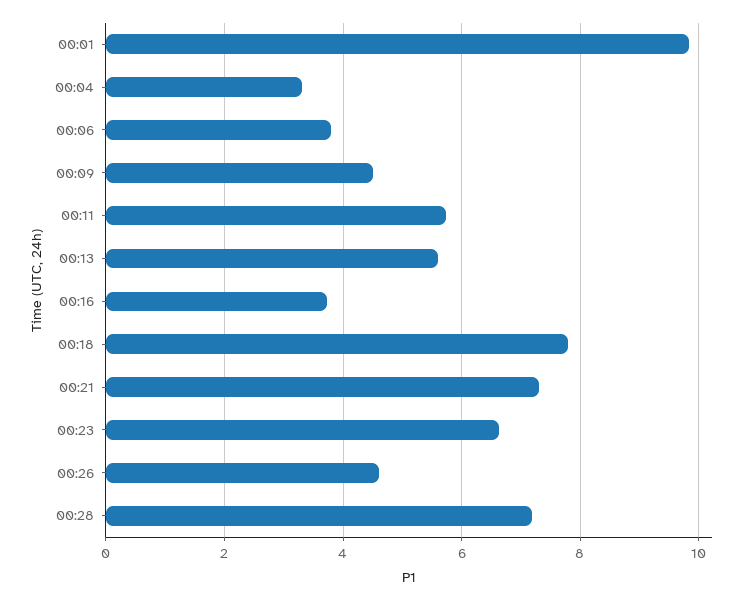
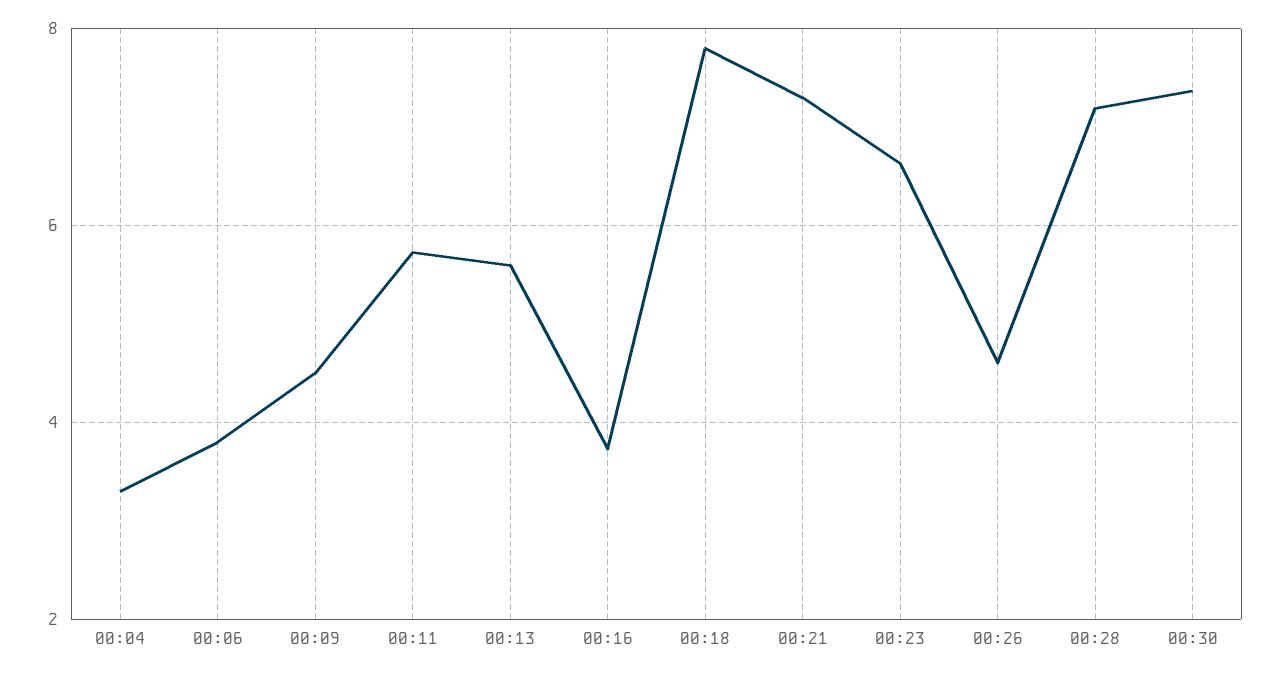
00:01: 9.8 -> none
00:30: none -> 7.4

